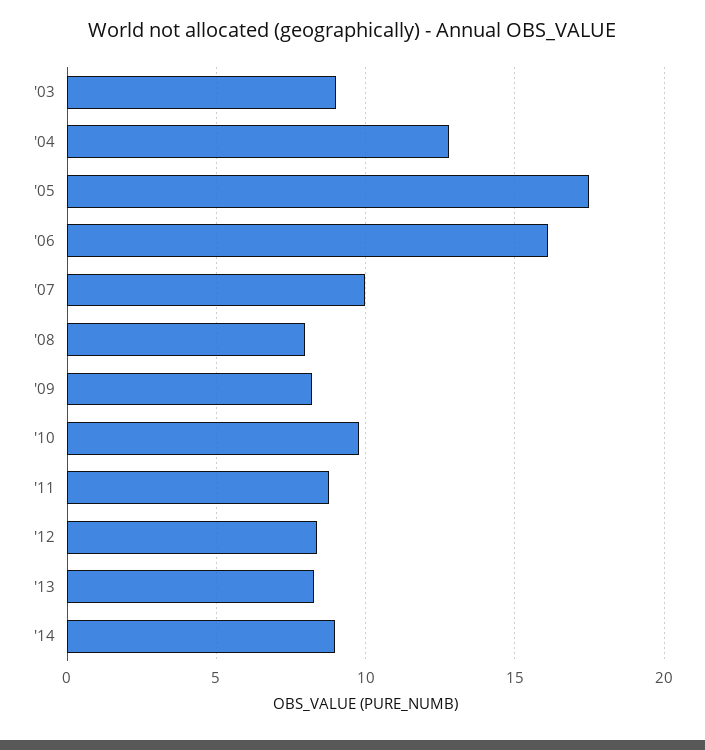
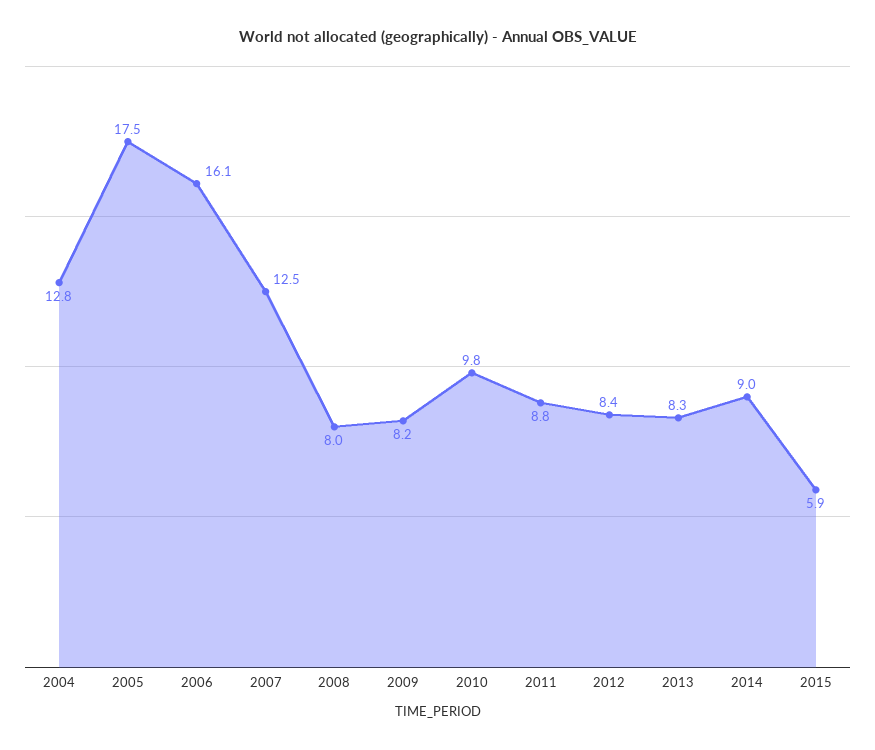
'03: 9 -> none
'07: 10 -> 12.5
2015: none -> 5.9

